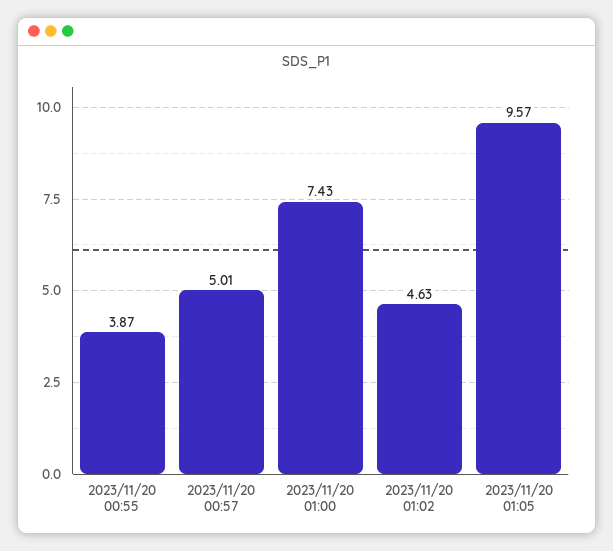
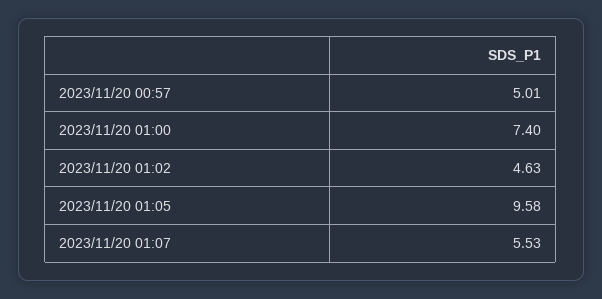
2023/11/20 00:55: 3.87 -> none
2023/11/20 01:00: 7.43 -> 7.4
2023/11/20 01:05: 9.57 -> 9.58
2023/11/20 01:07: none -> 5.53

